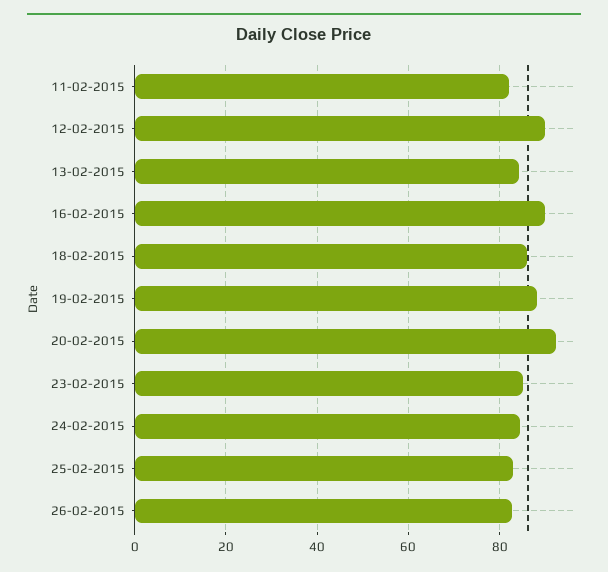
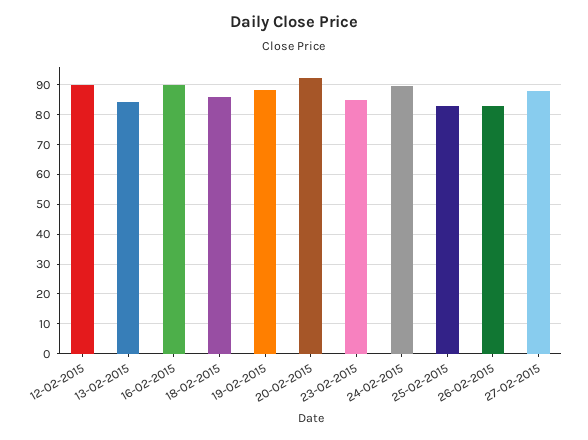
11-02-2015: 82 -> none
24-02-2015: 84 -> 90
27-02-2015: none -> 87.5

